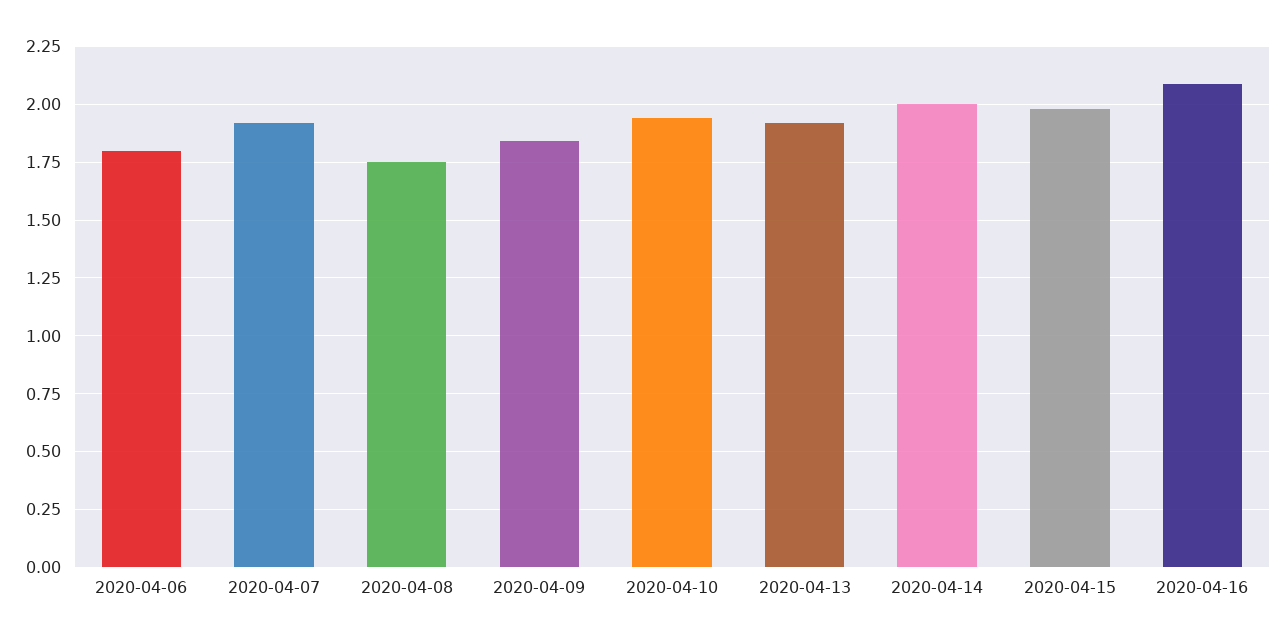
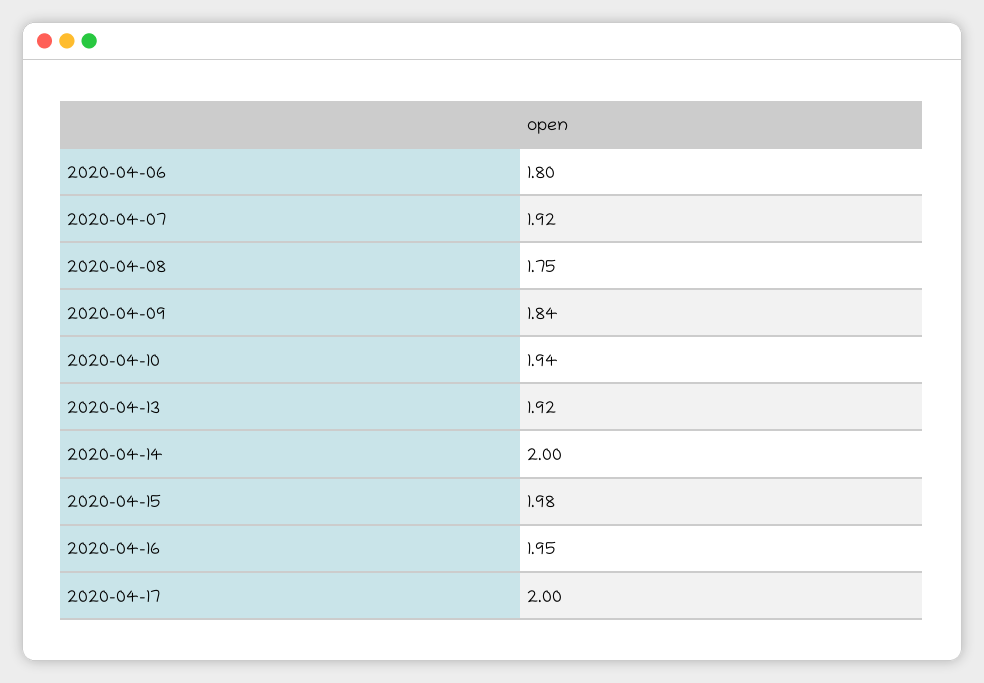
2020-04-16: 2.1 -> 1.95
2020-04-17: none -> 2

